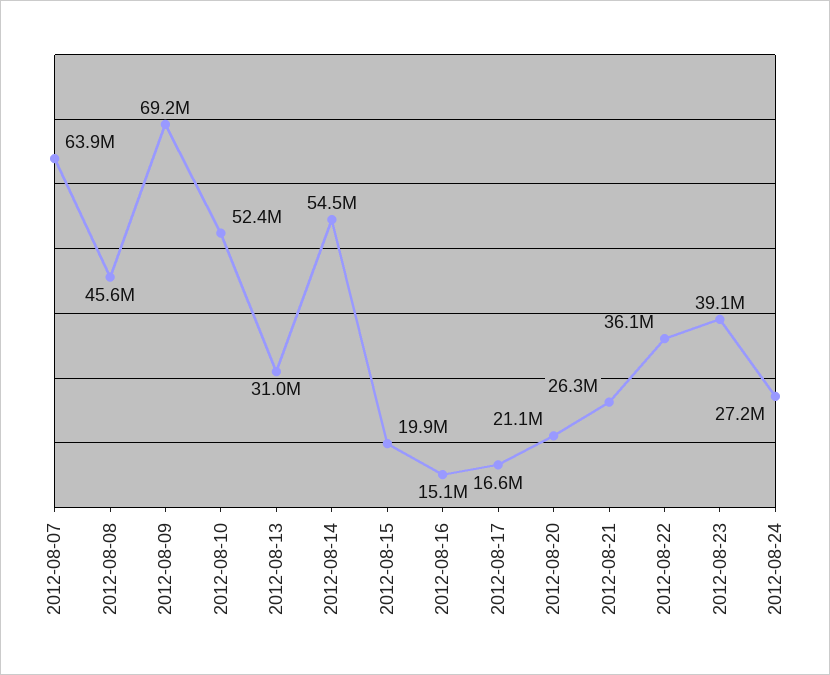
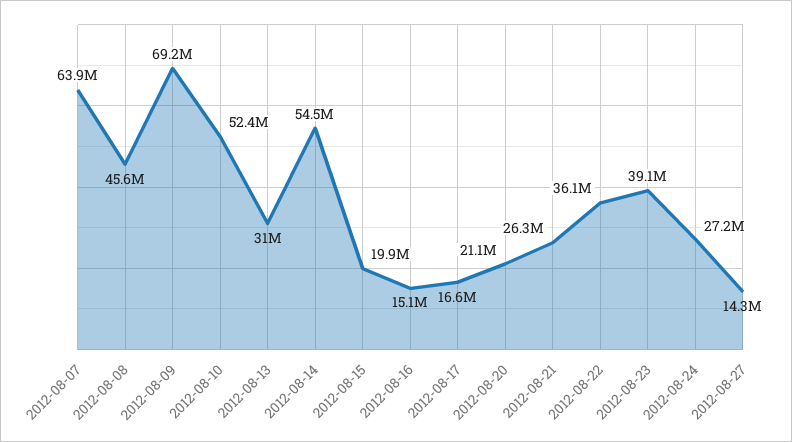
2012-08-27: none -> 14300000

